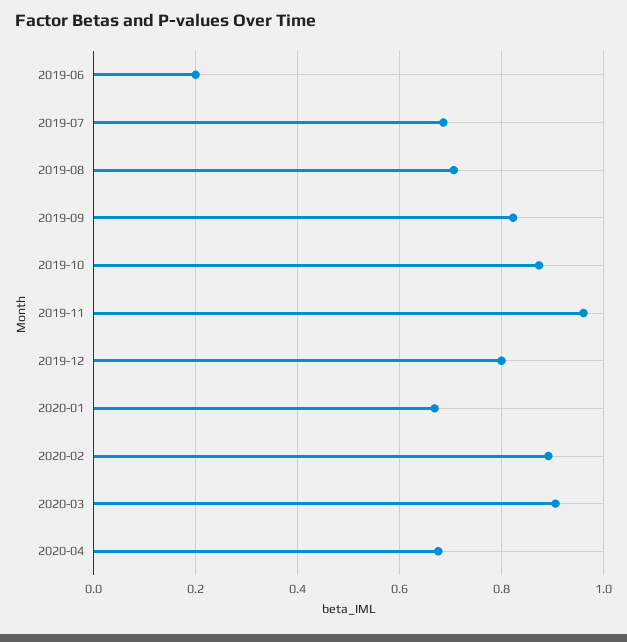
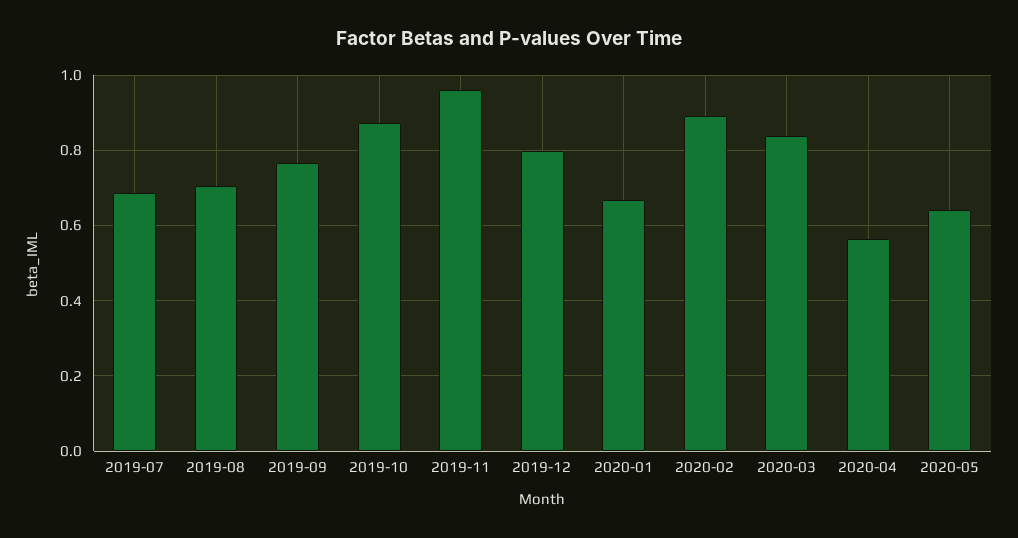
2019-06: 0.2 -> none
2019-09: 0.82 -> 0.76
2020-03: 0.9 -> 0.84
2020-04: 0.68 -> 0.56
2020-05: none -> 0.64

